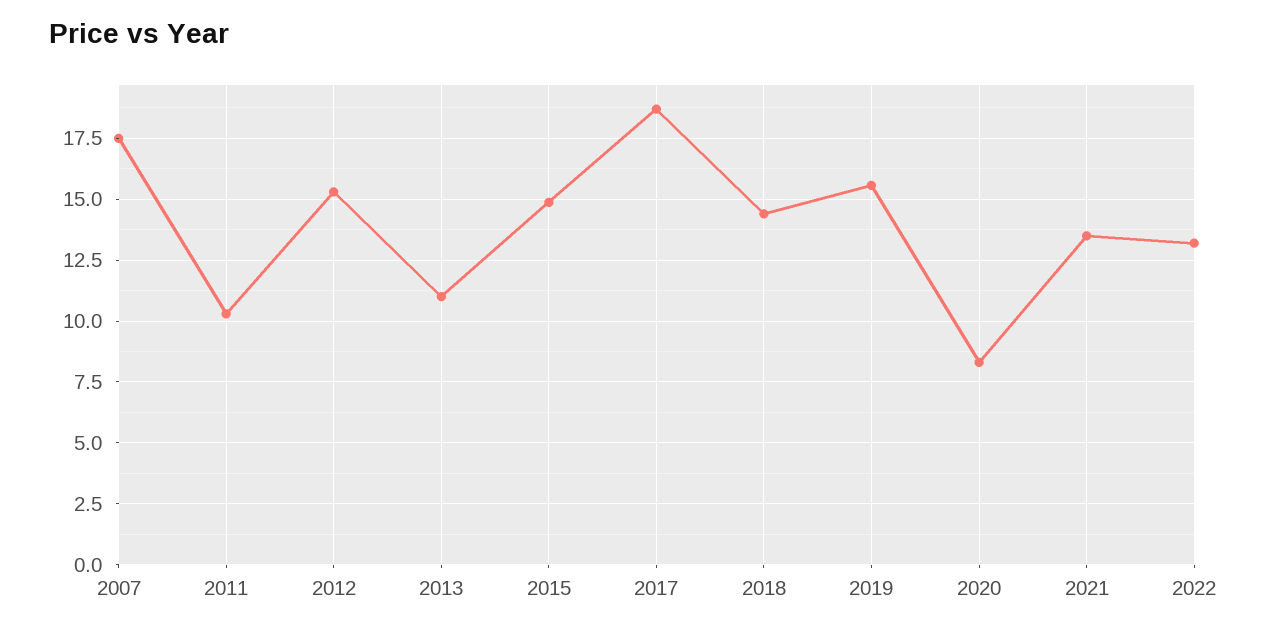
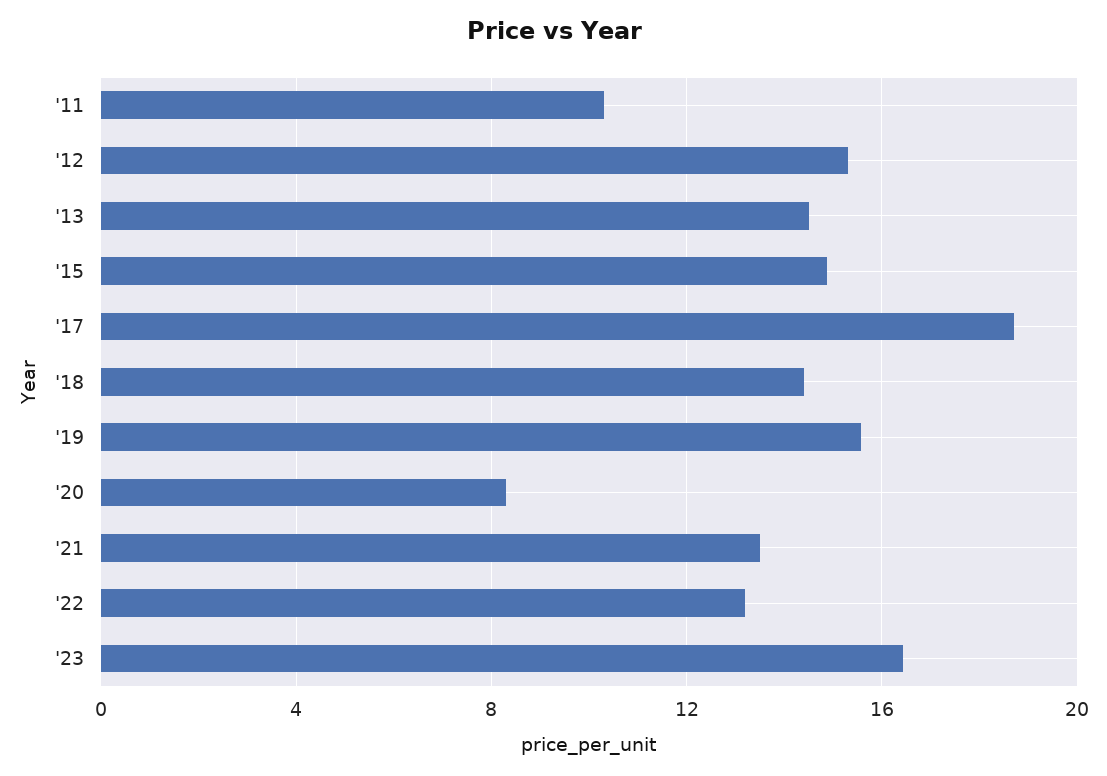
2007: 17.5 -> none
2013: 11 -> 14.5
'23: none -> 16.5

